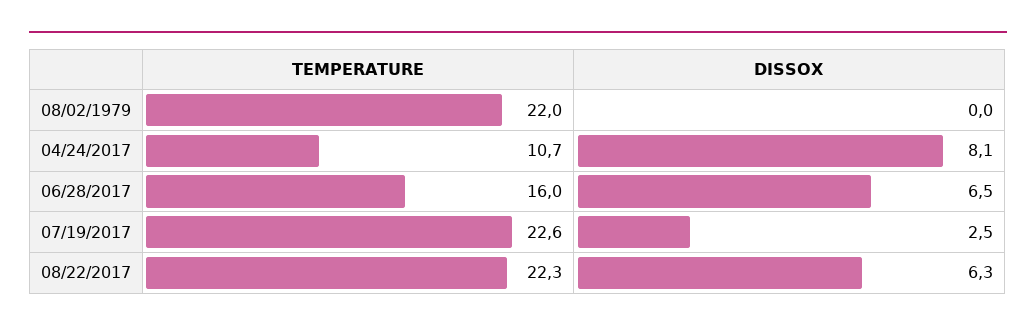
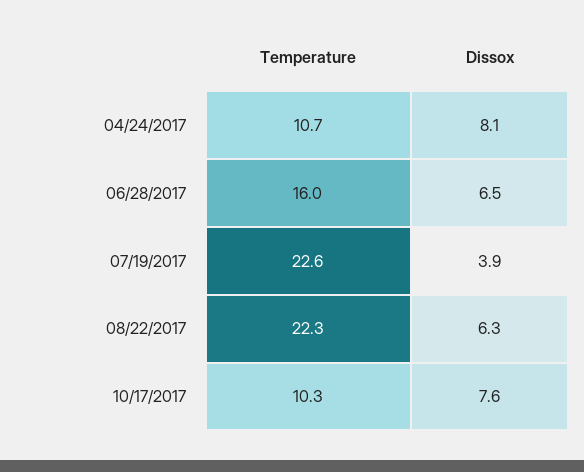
TEMPERATURE, 08/02/1979: 22 -> none
DISSOX, 08/02/1979: 0 -> none
DISSOX, 07/19/2017: 2.5 -> 3.9
TEMPERATURE, 10/17/2017: none -> 10.3
DISSOX, 10/17/2017: none -> 7.6

